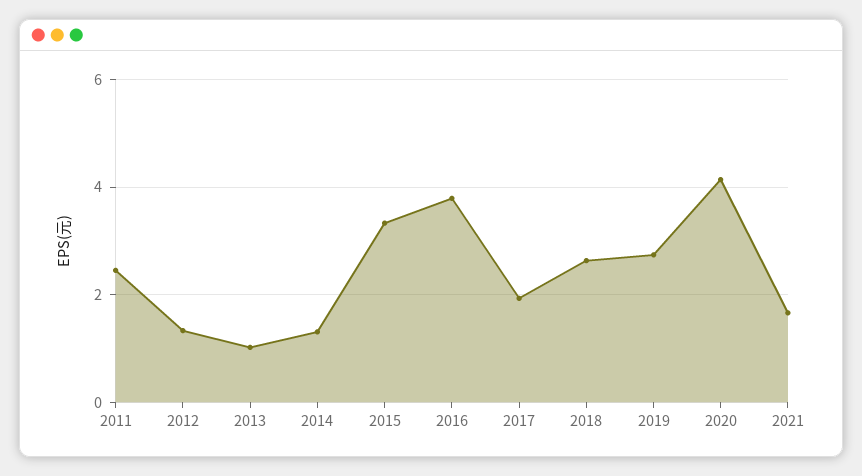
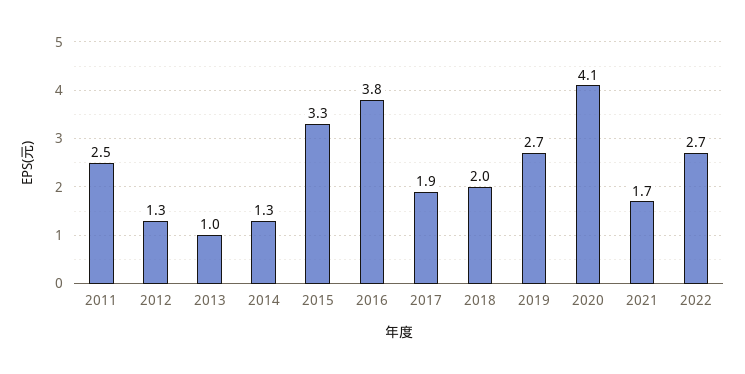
2018: 2.6 -> 2
2022: none -> 2.7

